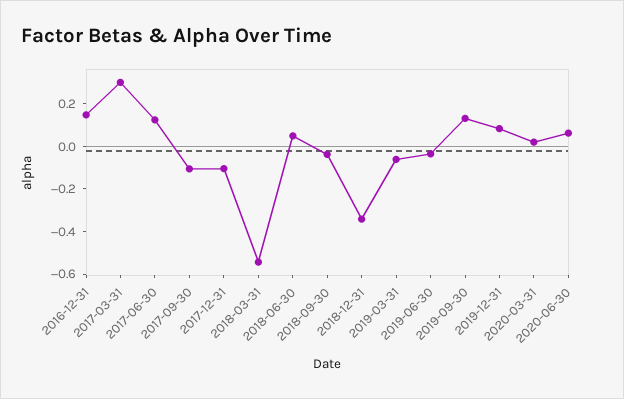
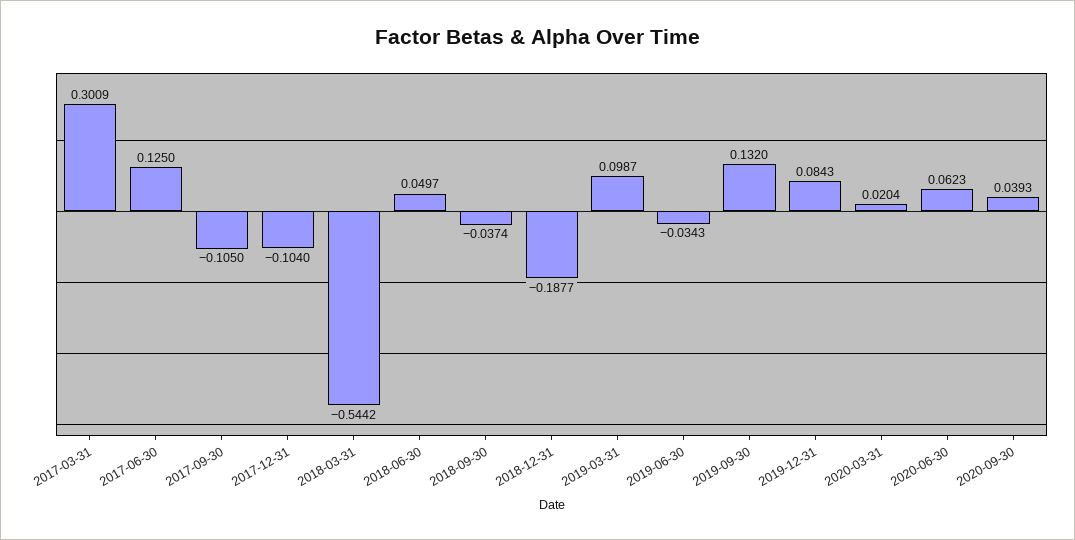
2016-12-31: 0.15 -> none
2018-12-31: -0.35 -> -0.1877
2019-03-31: -0.05 -> 0.0987
2020-09-30: none -> 0.0393

